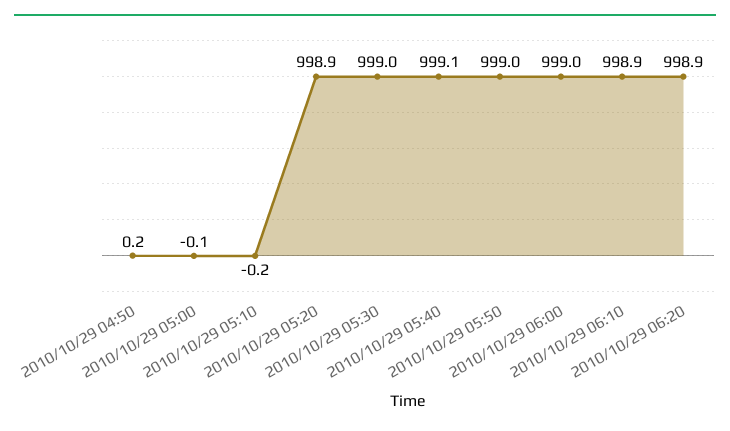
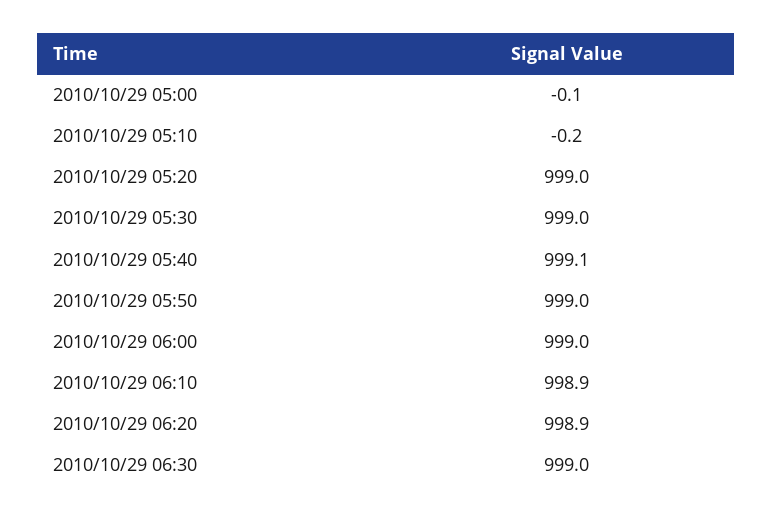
2010/10/29 04:50: 0.2 -> none
2010/10/29 05:20: 998.9 -> 999
2010/10/29 06:30: none -> 999

